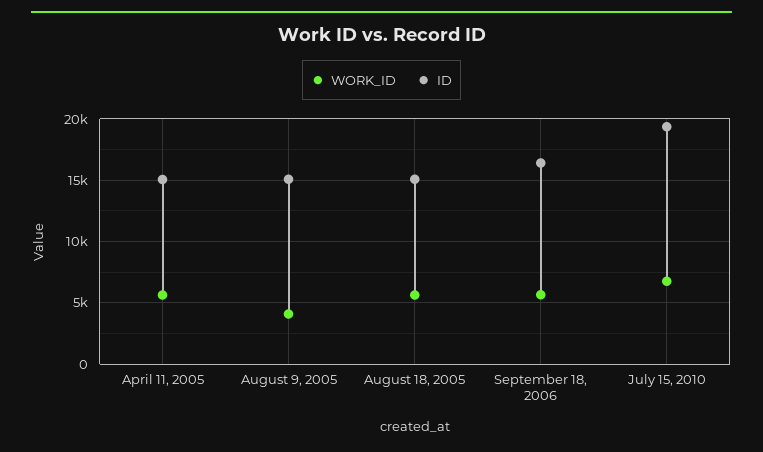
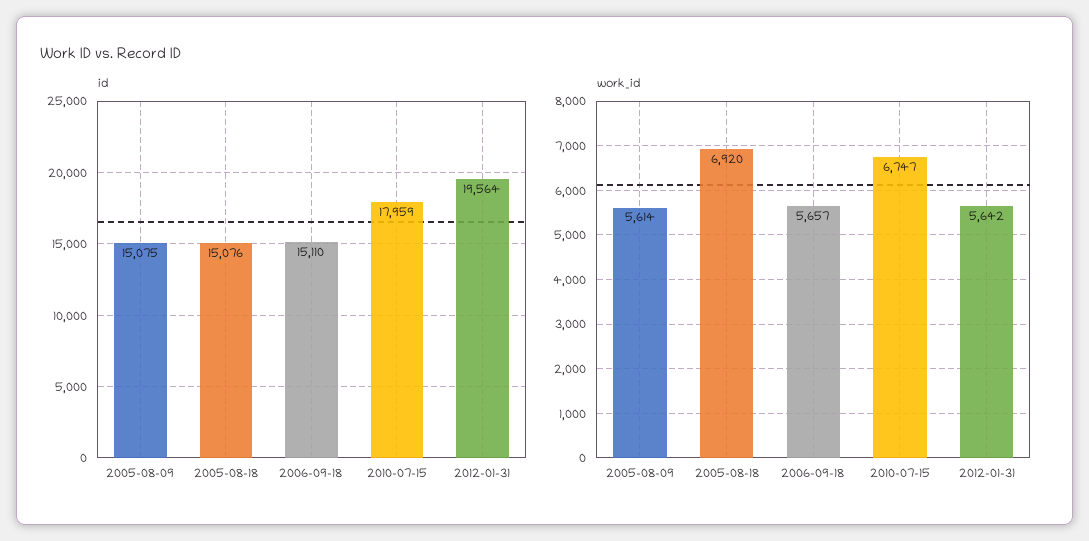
WORK_ID, April 11, 2005: 5500 -> none
ID, April 11, 2005: 15000 -> none
WORK_ID, August 9, 2005: 4000 -> 5614
WORK_ID, August 18, 2005: 5500 -> 6920
ID, September 18, 2006: 16500 -> 15110
ID, July 15, 2010: 19500 -> 17959
ID, 2012-01-31: none -> 19564
WORK_ID, 2012-01-31: none -> 5642

